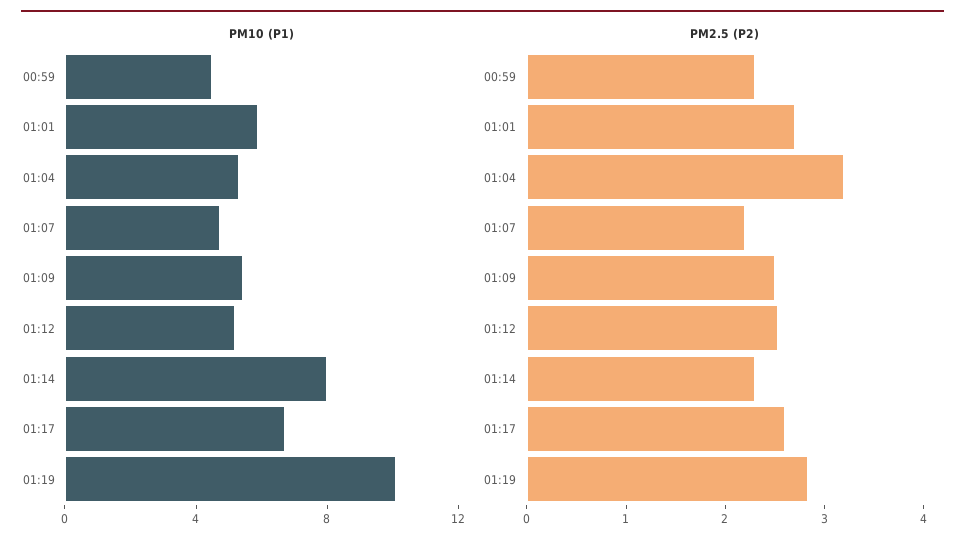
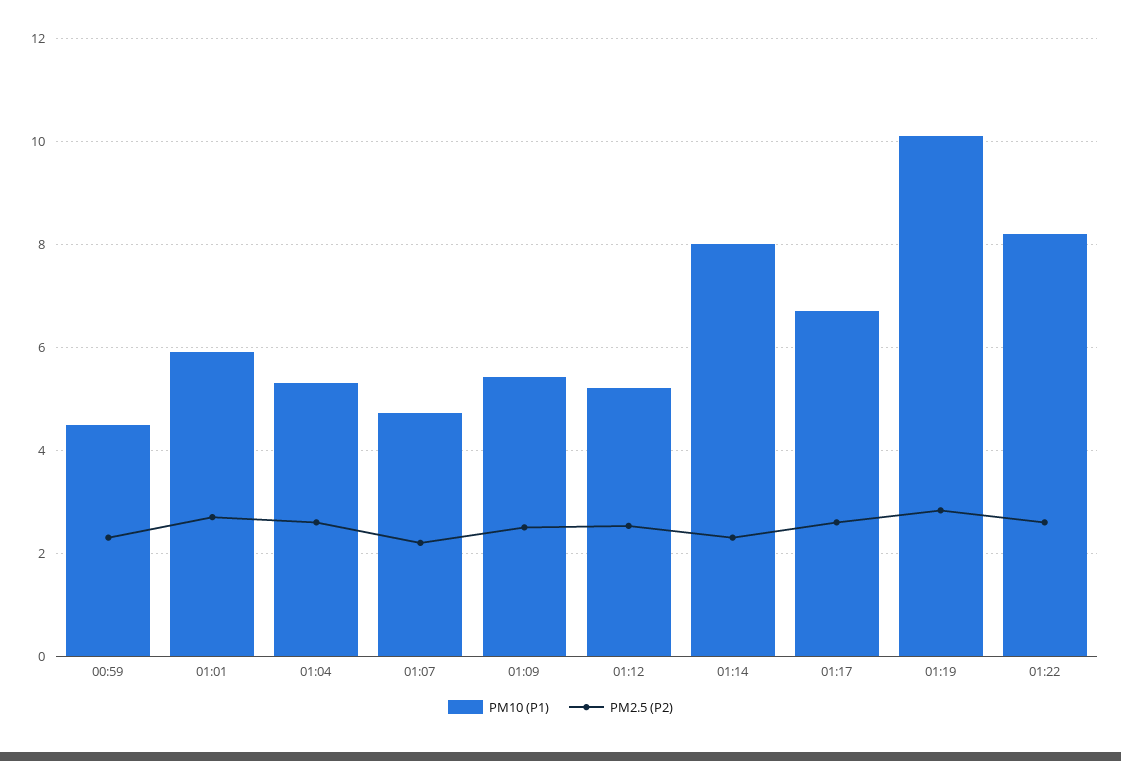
PM2.5 (P2), 01:04: 3.2 -> 2.6
PM10 (P1), 01:22: none -> 8.2
PM2.5 (P2), 01:22: none -> 2.6

